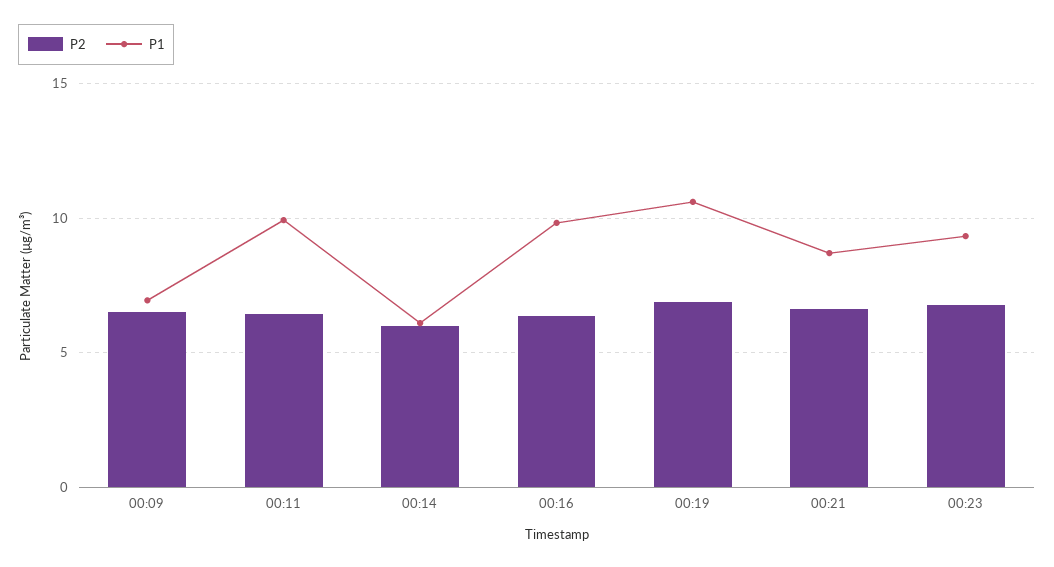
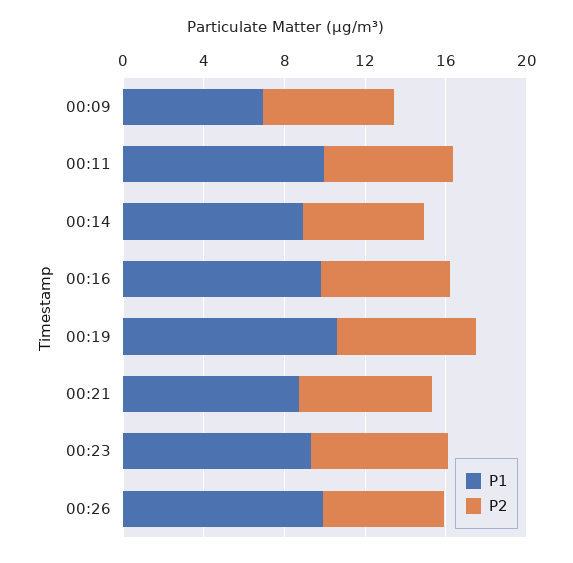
P1, 00:14: 6 -> 9
P1, 00:26: none -> 10
P2, 00:26: none -> 6

